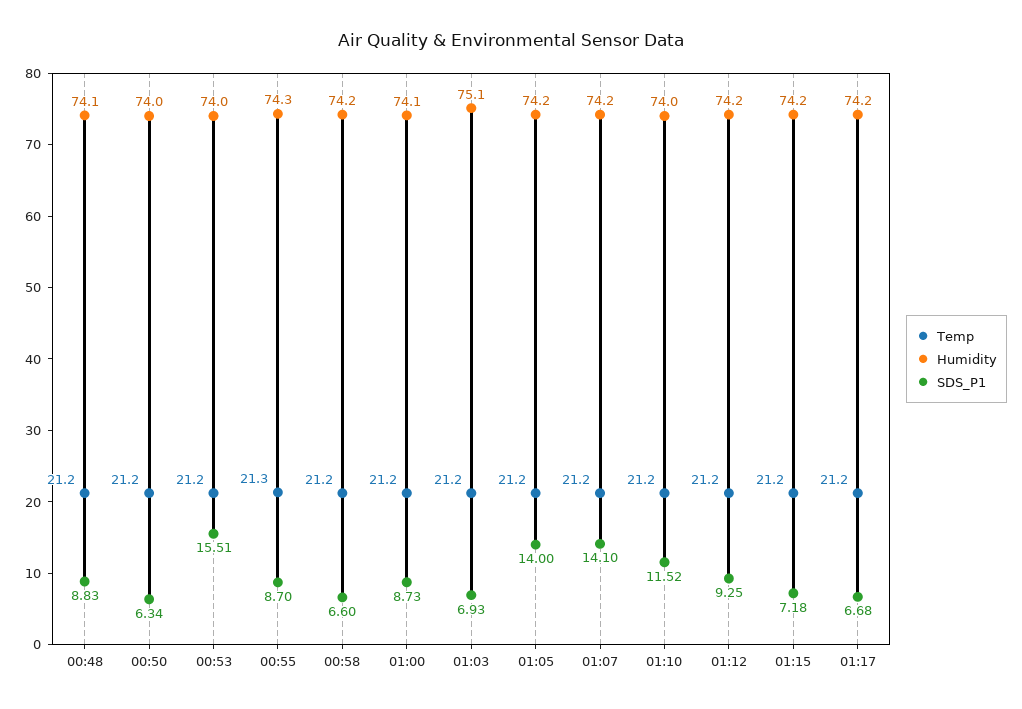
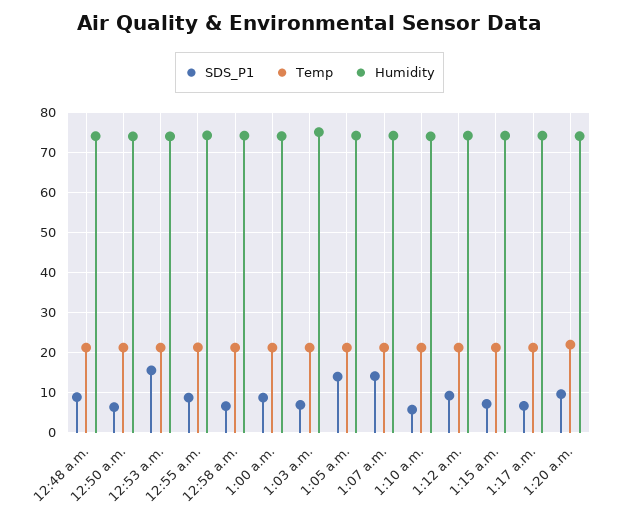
SDS_P1, 01:10: 11.52 -> 6
SDS_P1, 1:20 a.m.: none -> 10
Temp, 1:20 a.m.: none -> 22
Humidity, 1:20 a.m.: none -> 74

